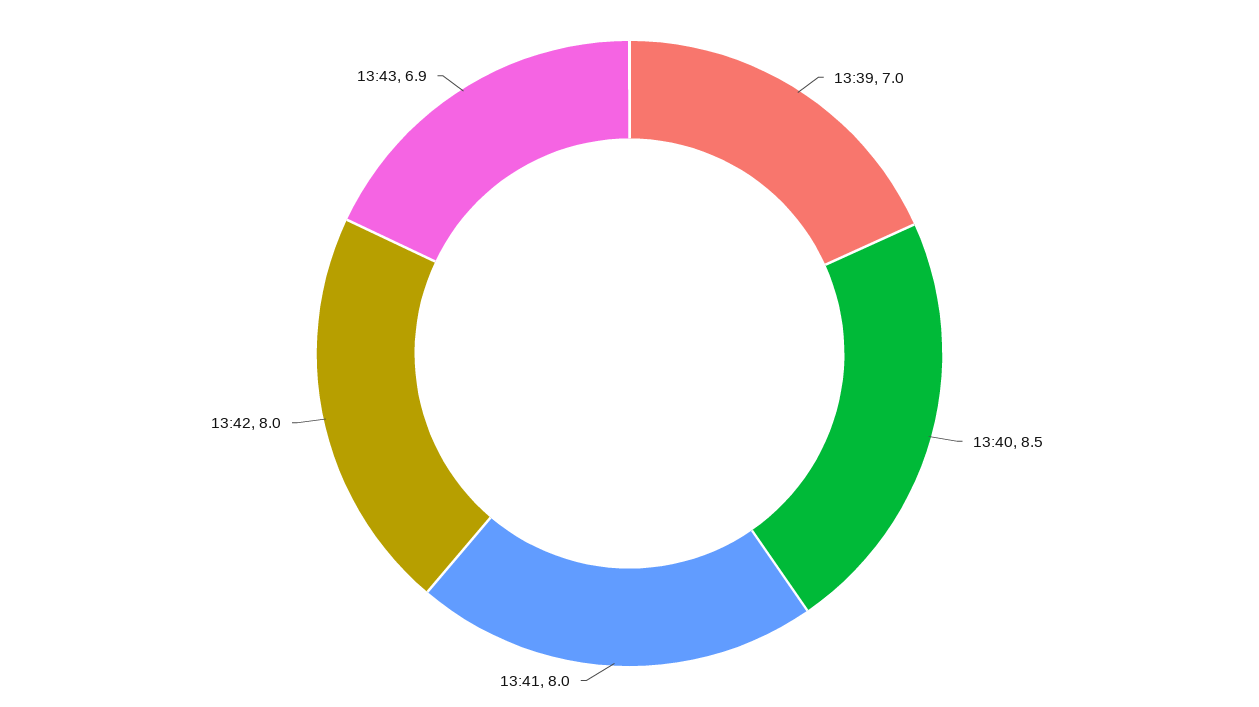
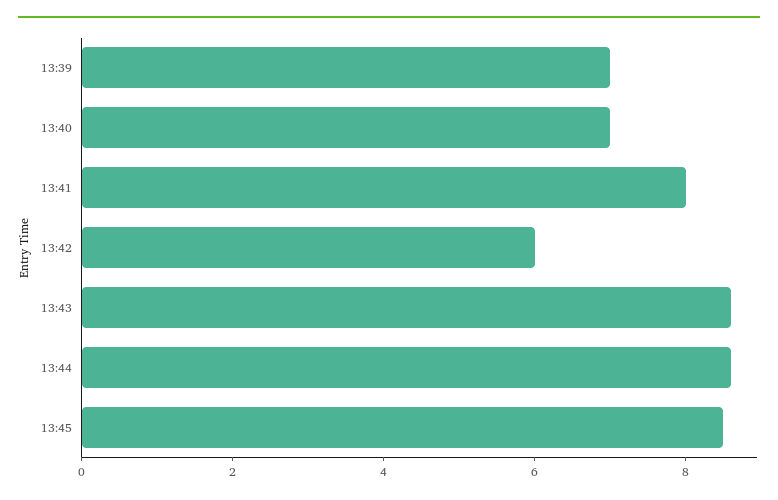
13:40: 8.5 -> 7
13:42: 8 -> 6
13:43: 6.9 -> 8.5
13:44: none -> 8.5
13:45: none -> 8.5

